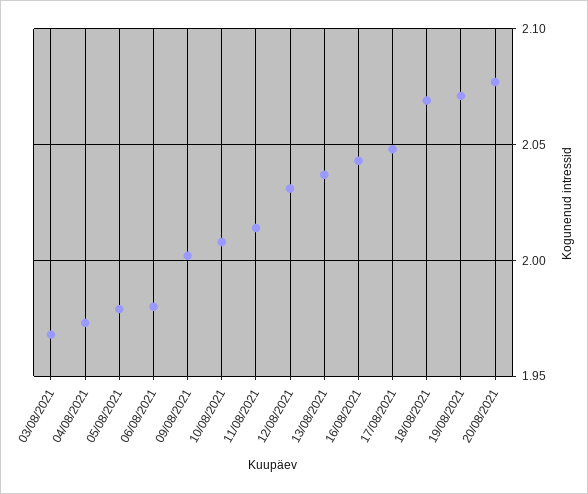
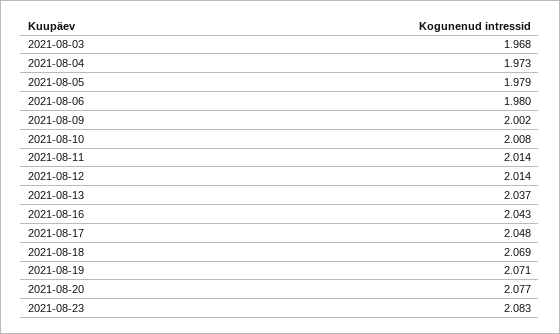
12/08/2021: 2.03 -> 2.014
2021-08-23: none -> 2.083

